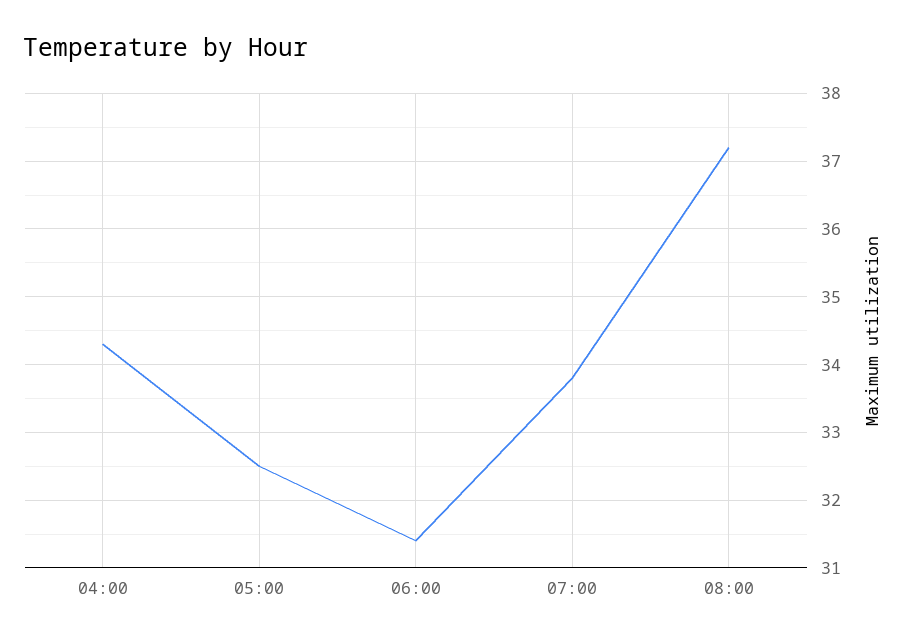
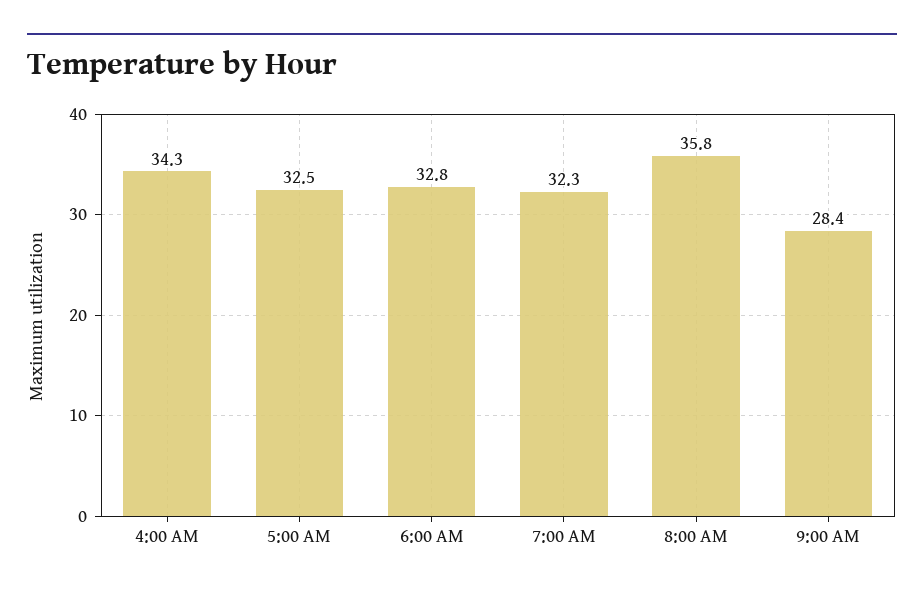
06:00: 31.4 -> 32.8
07:00: 33.8 -> 32.3
08:00: 37.2 -> 35.8
9:00 AM: none -> 28.4

